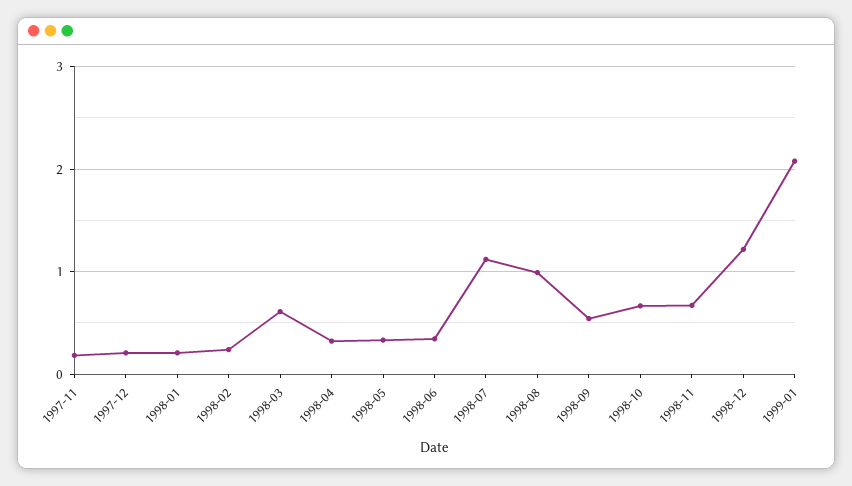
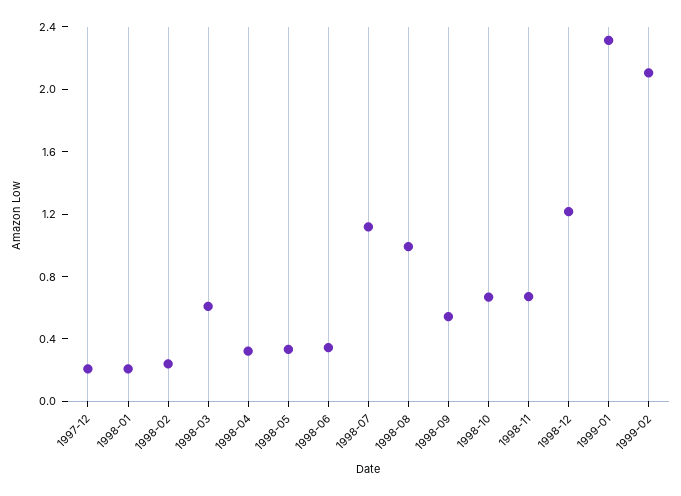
1997-11: 0.2 -> none
1999-01: 2.1 -> 2.3
1999-02: none -> 2.1

